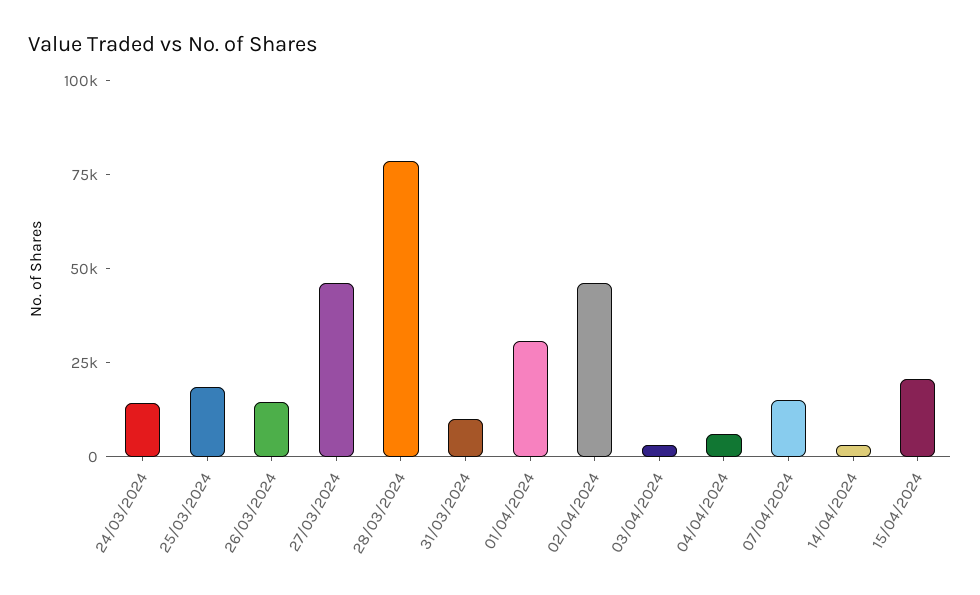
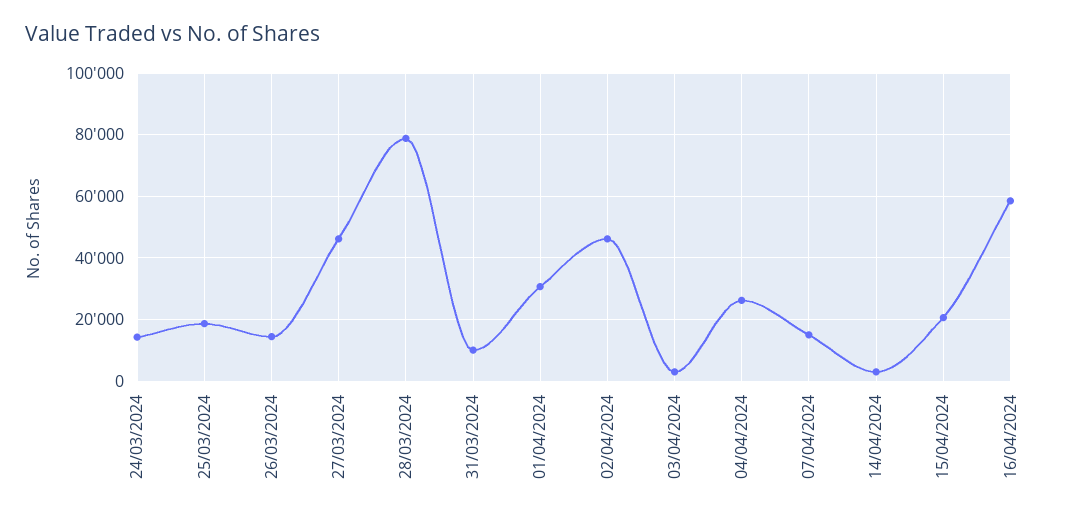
04/04/2024: 5000 -> 26000
16/04/2024: none -> 58000

